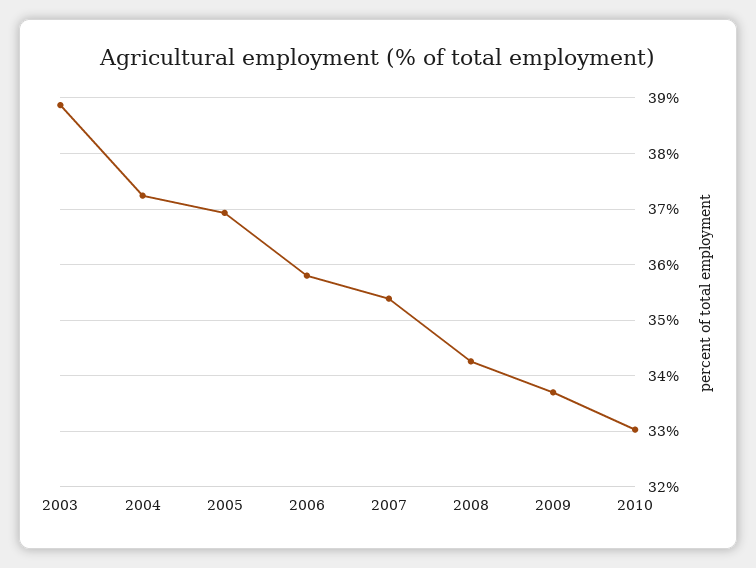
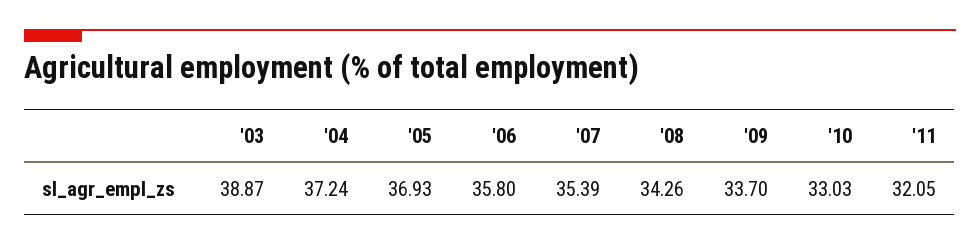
'11: none -> 32.05

